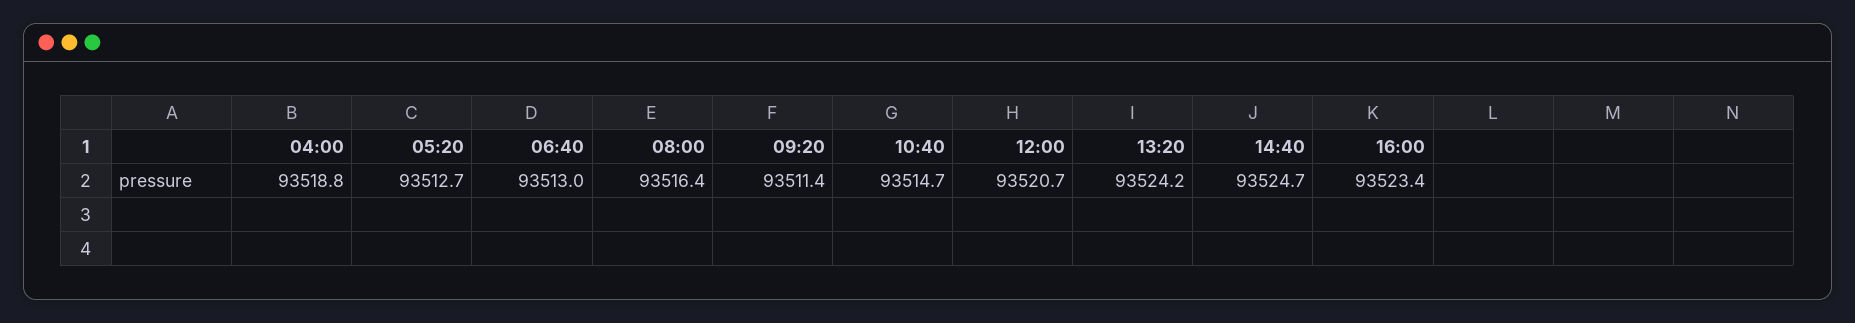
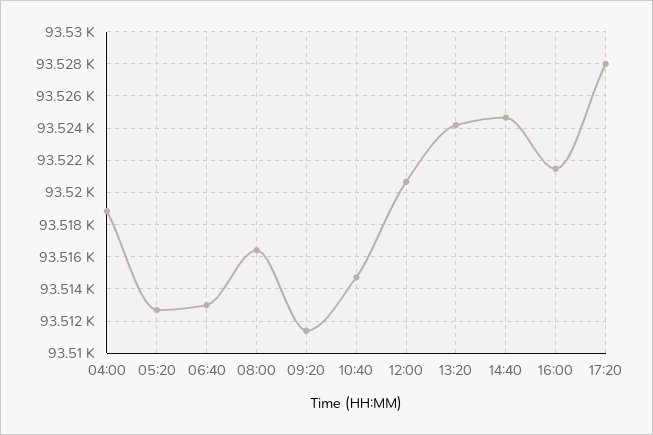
16:00: 93523.4 -> 93521.5
17:20: none -> 93528

